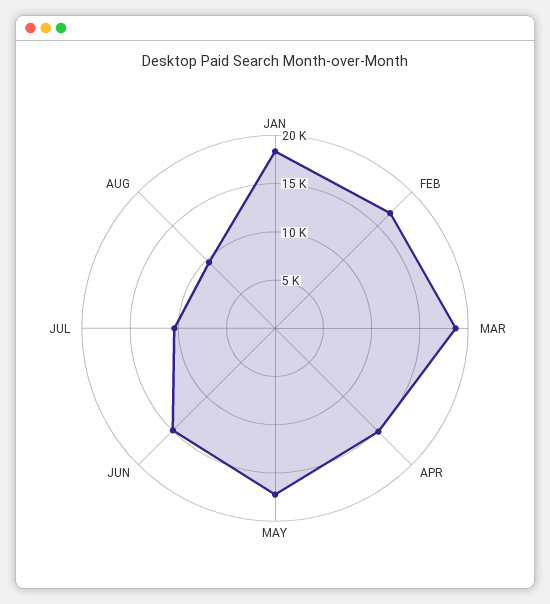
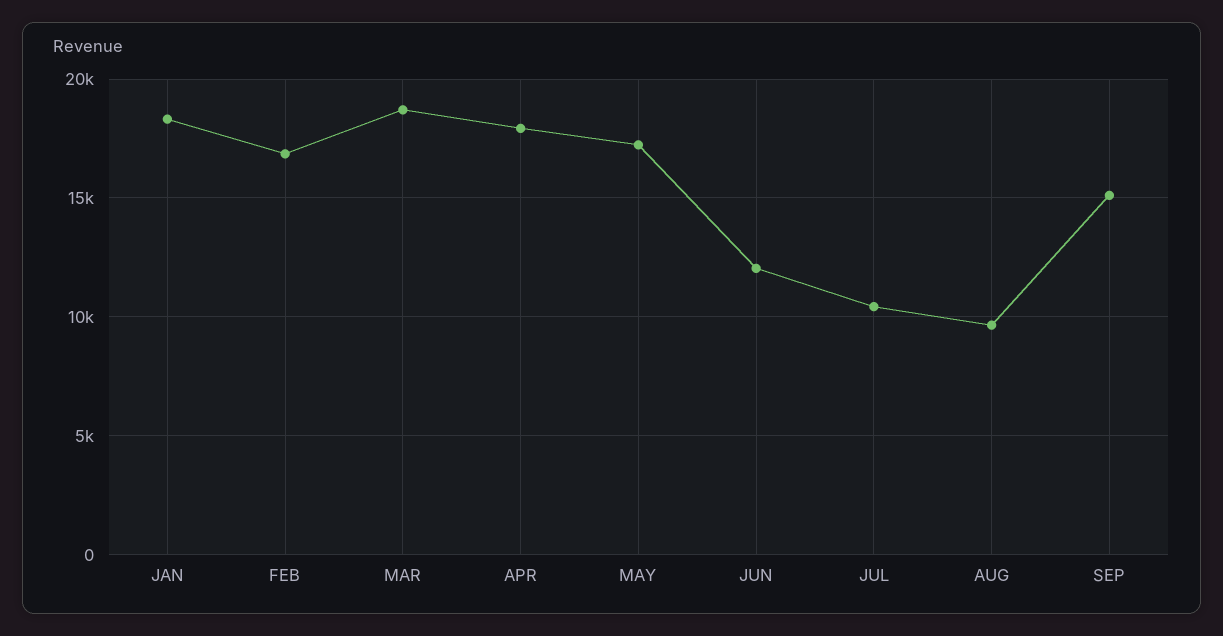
APR: 15000 -> 18000
JUN: 15000 -> 12000
SEP: none -> 15000

